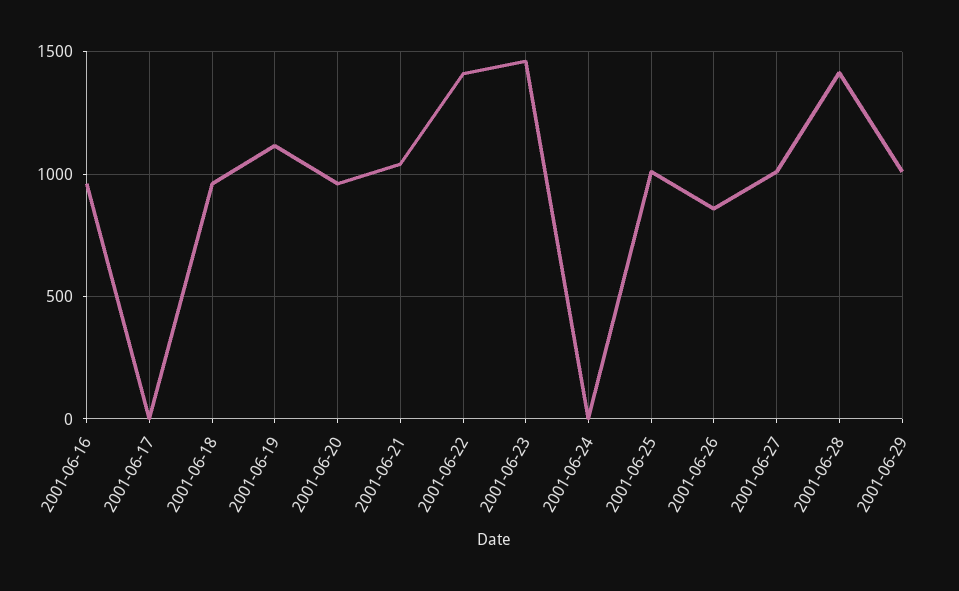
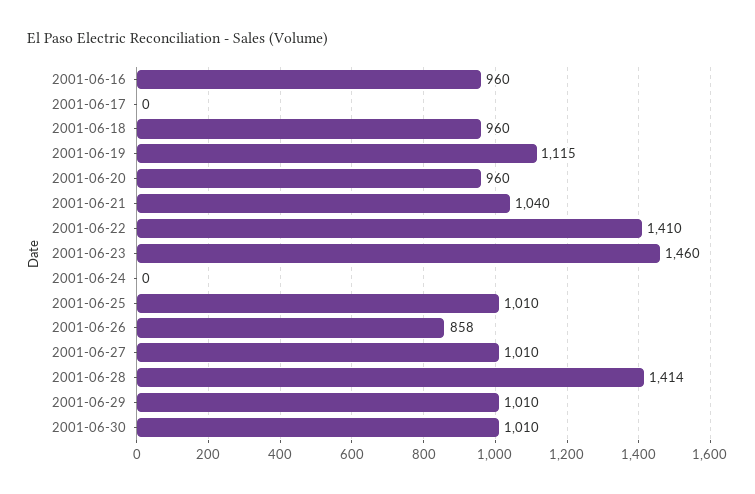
2001-06-30: none -> 1010

